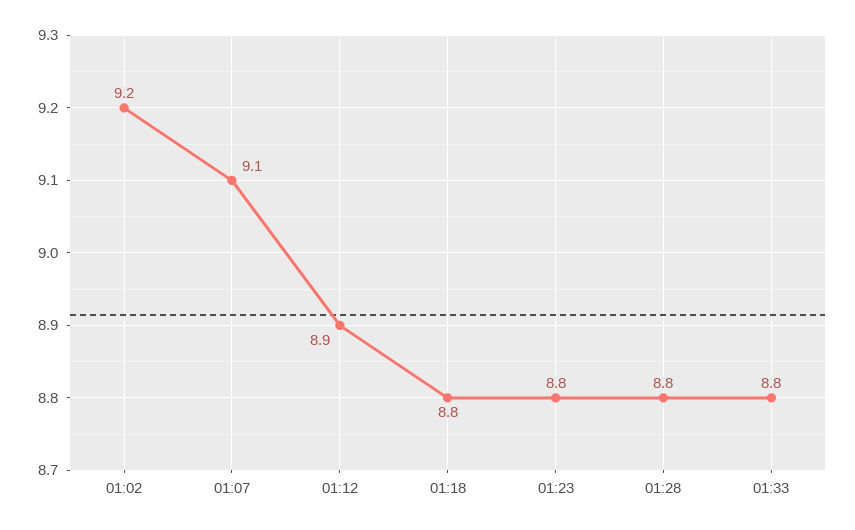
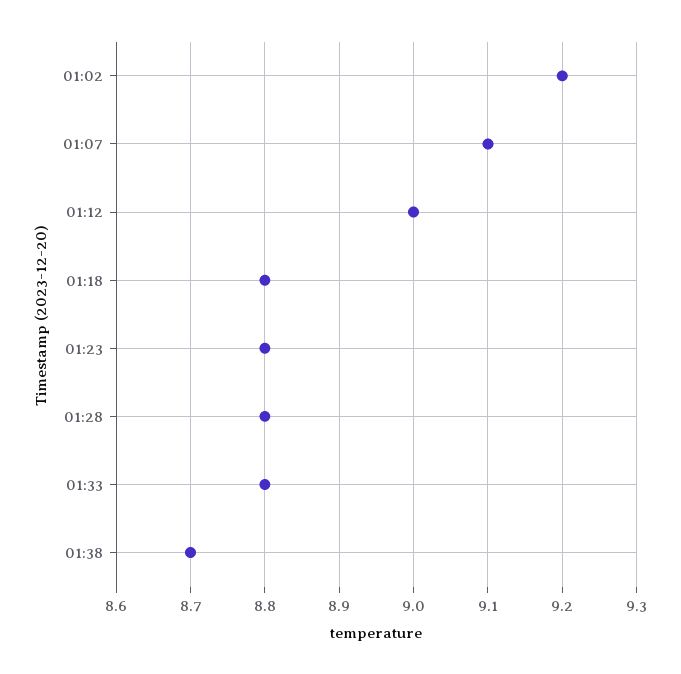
01:12: 8.9 -> 9
01:38: none -> 8.7

